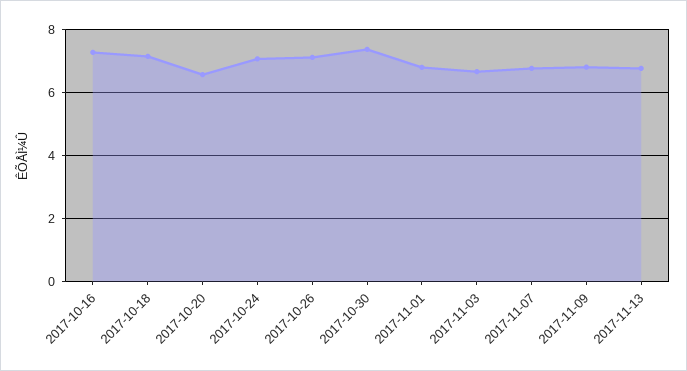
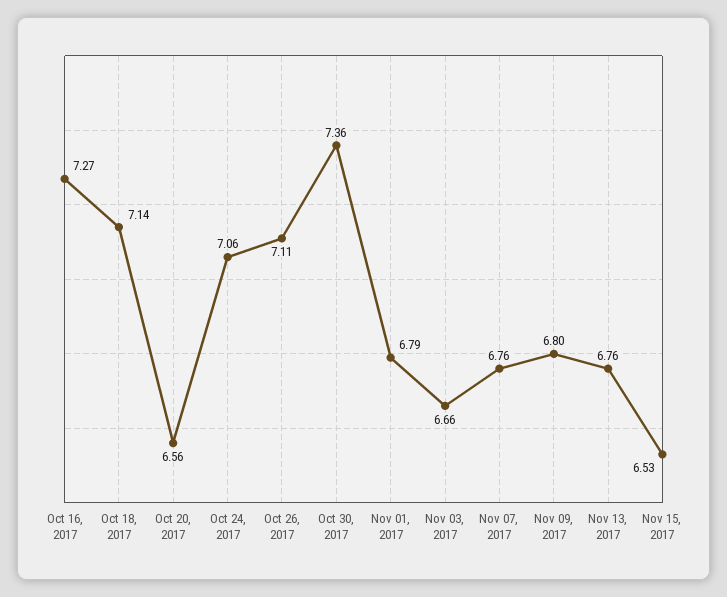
Nov 15, 2017: none -> 6.53

